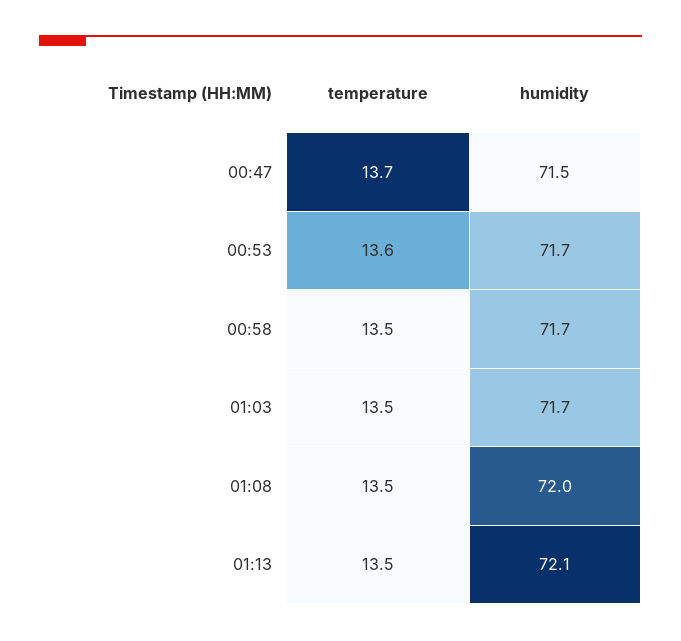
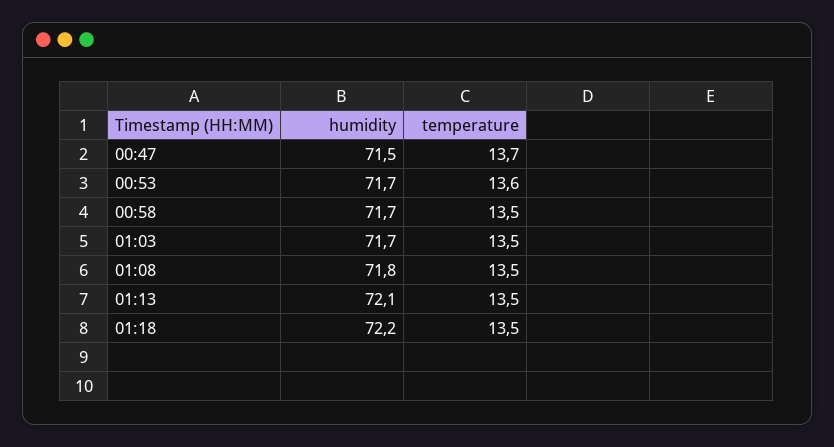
humidity, 01:08: 72 -> 71.8
humidity, 01:18: none -> 72.2
temperature, 01:18: none -> 13.5

